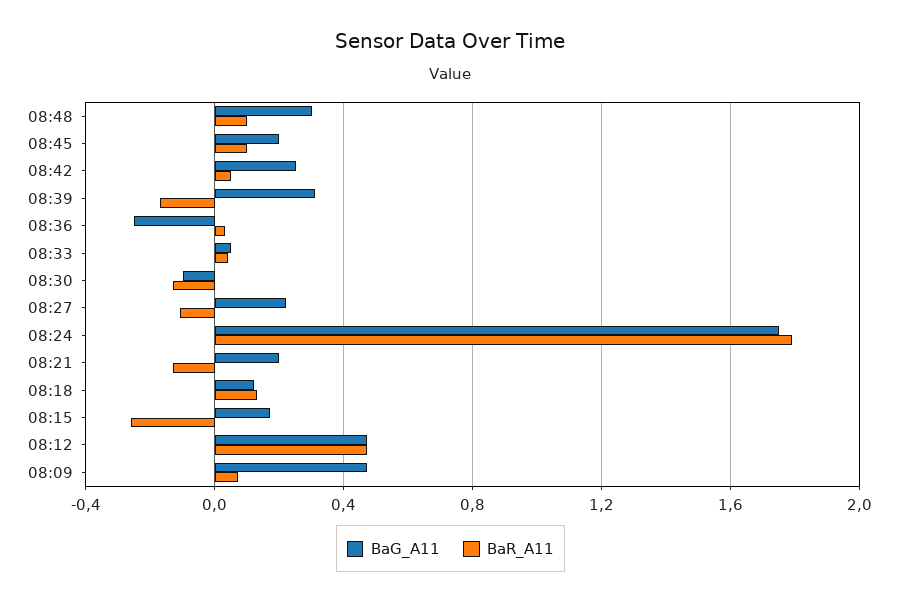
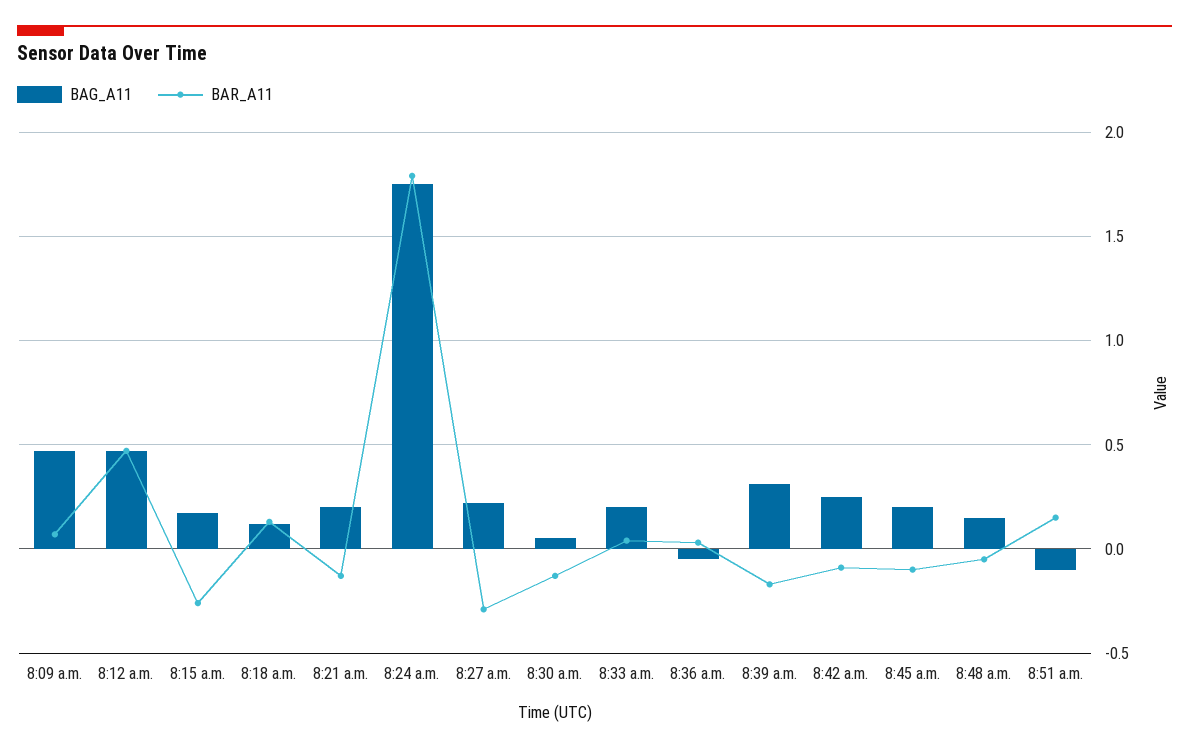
BaG_A11, 08:48: 0.3 -> 0.15
BaR_A11, 08:48: 0.1 -> -0.05
BaR_A11, 08:45: 0.1 -> -0.1
BaR_A11, 08:42: 0.05 -> -0.1
BaG_A11, 08:36: -0.25 -> -0.05
BaG_A11, 08:33: 0.05 -> 0.2
BaG_A11, 08:30: -0.1 -> 0.05
BaR_A11, 08:27: -0.1 -> -0.3
BaG_A11, 8:51 a.m.: none -> -0.1
BaR_A11, 8:51 a.m.: none -> 0.15

